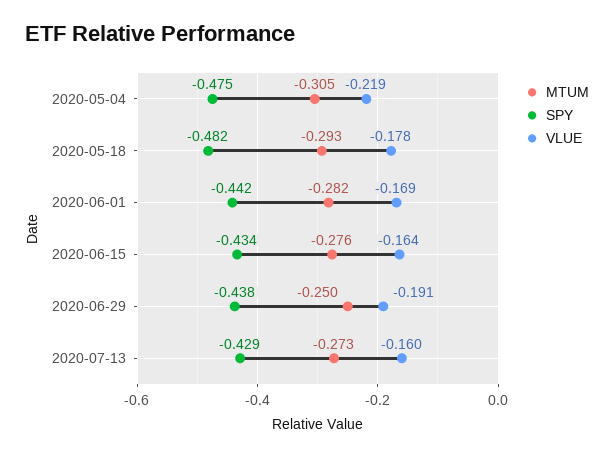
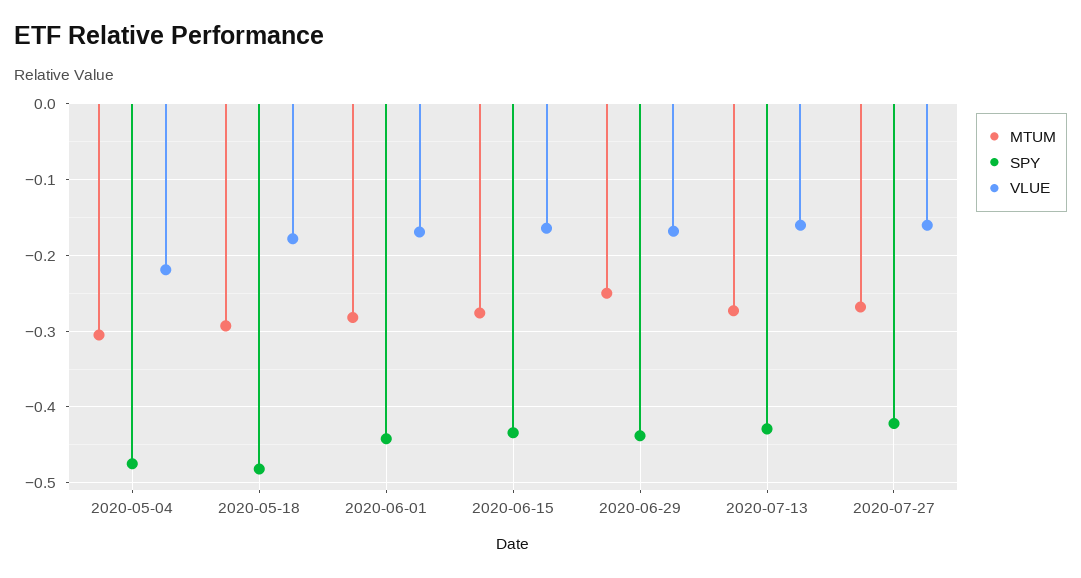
VLUE, 2020-06-29: -0.191 -> -0.17
MTUM, 2020-07-27: none -> -0.27
SPY, 2020-07-27: none -> -0.42
VLUE, 2020-07-27: none -> -0.16

